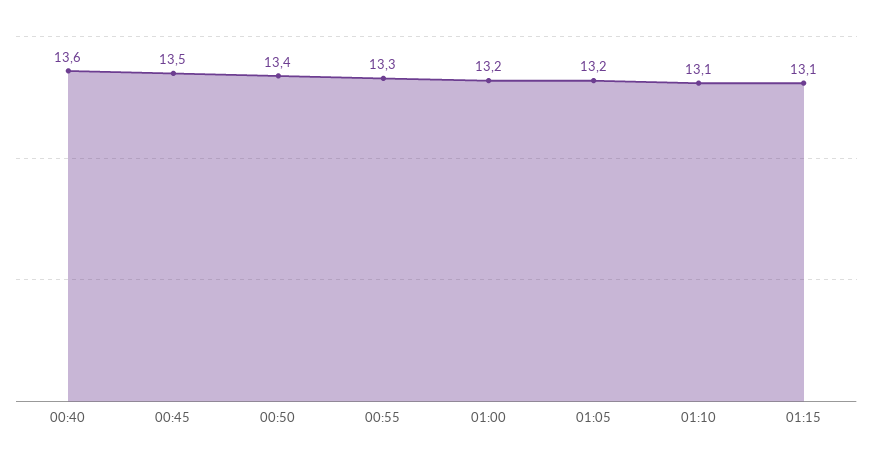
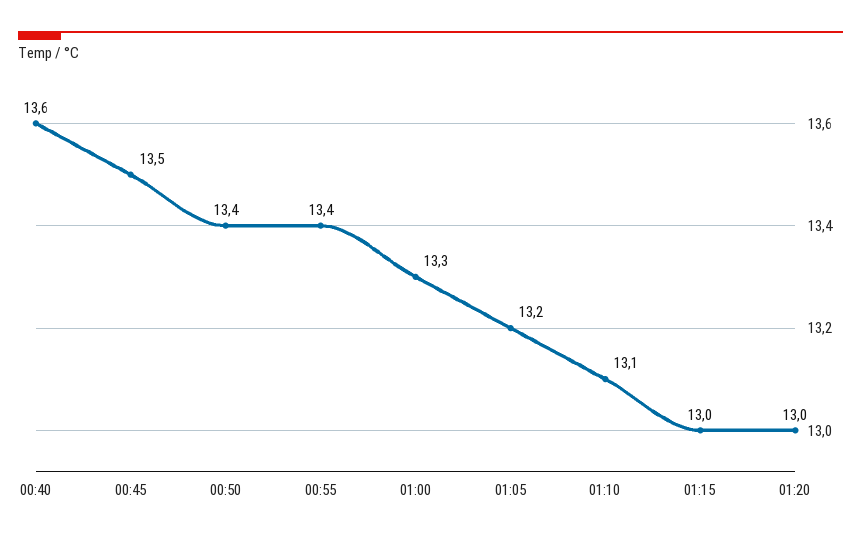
00:55: 13.3 -> 13.4
01:00: 13.2 -> 13.3
01:15: 13.1 -> 13
01:20: none -> 13

